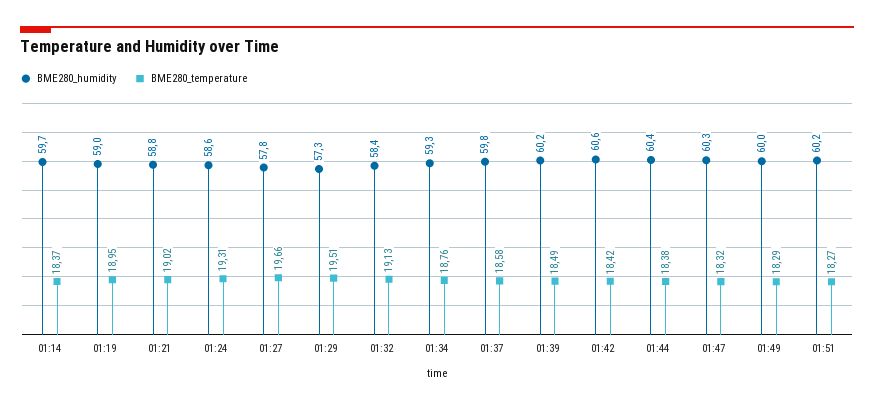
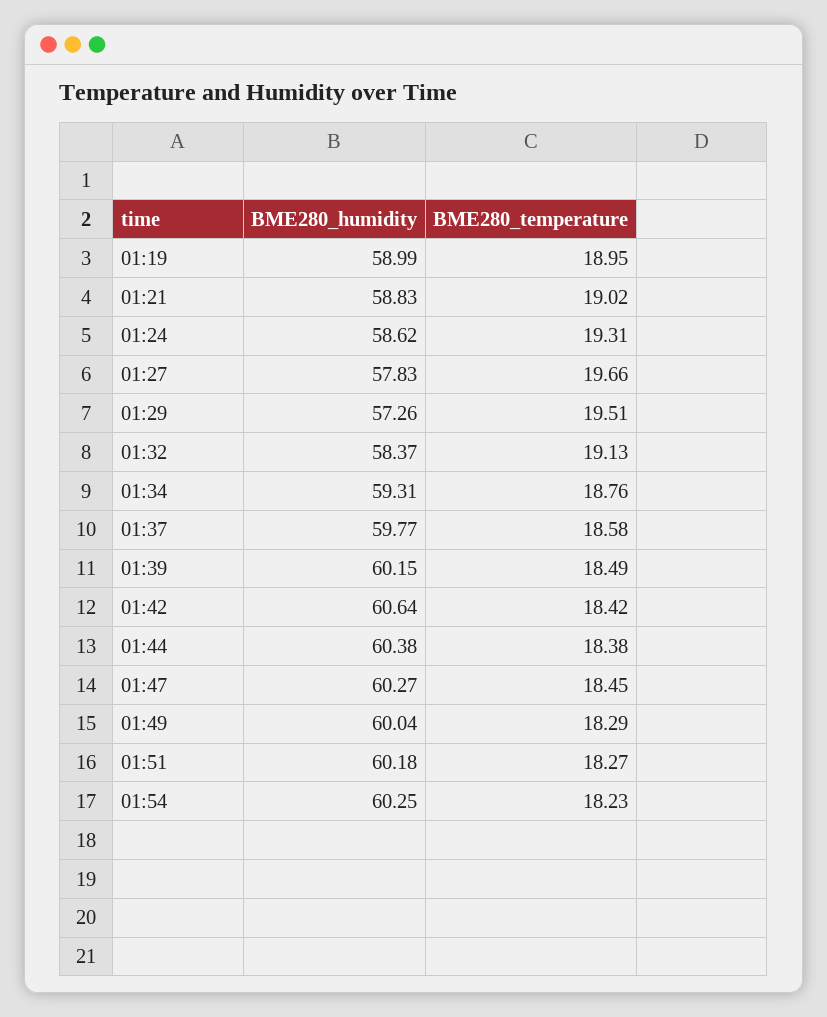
BME280_humidity, 01:14: 59.7 -> none
BME280_temperature, 01:14: 18.37 -> none
BME280_temperature, 01:47: 18.32 -> 18.45
BME280_humidity, 01:54: none -> 60.25
BME280_temperature, 01:54: none -> 18.23

